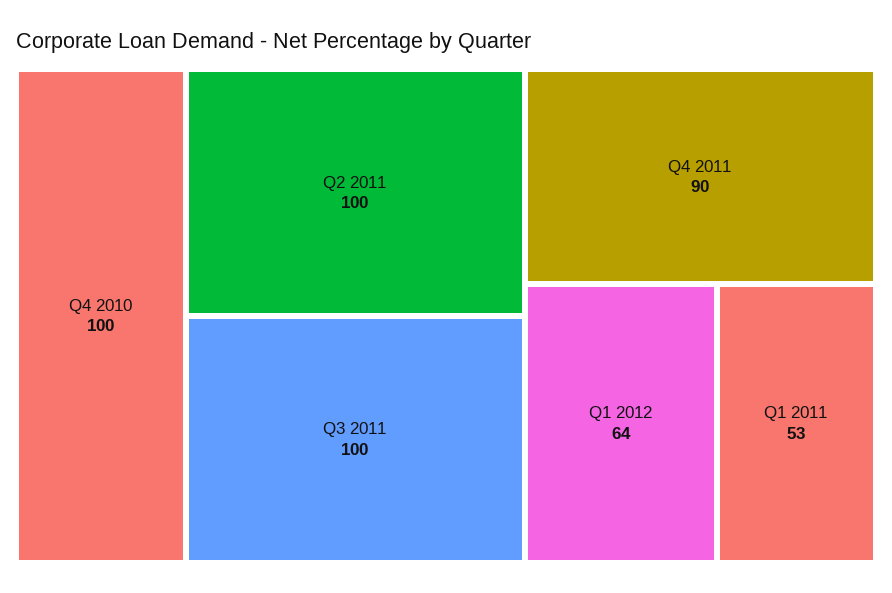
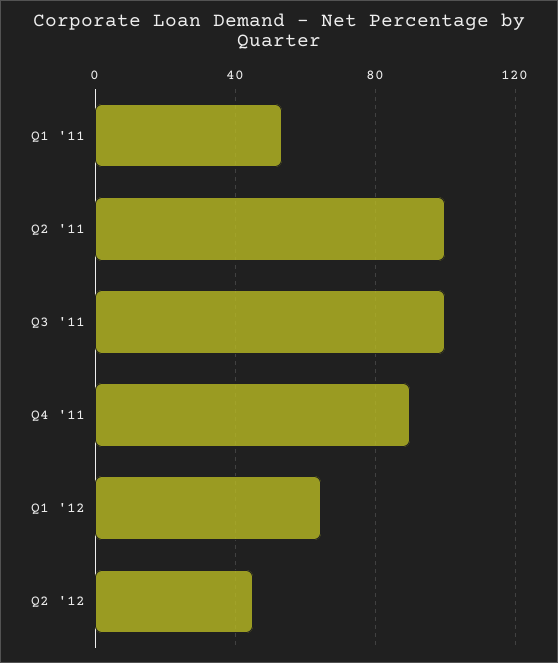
Q4 2010: 100 -> none
Q2 '12: none -> 45

